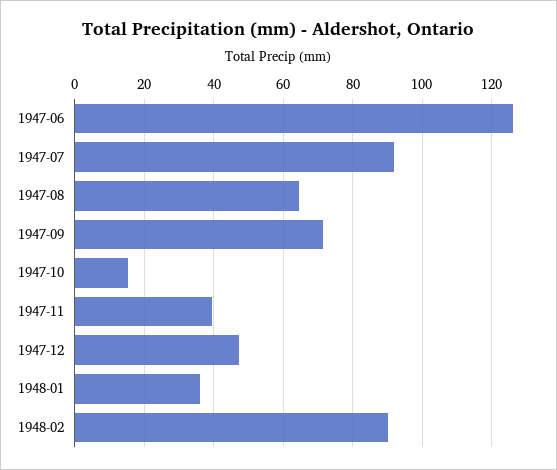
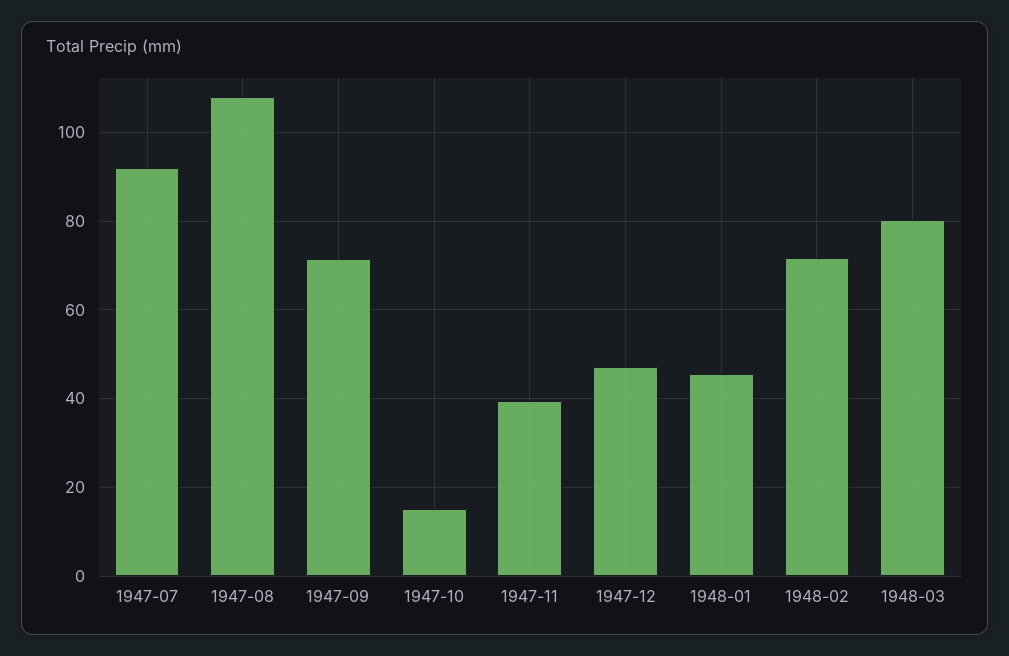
1947-06: 126 -> none
1947-08: 64 -> 108
1948-01: 36 -> 46
1948-02: 90 -> 72
1948-03: none -> 80

